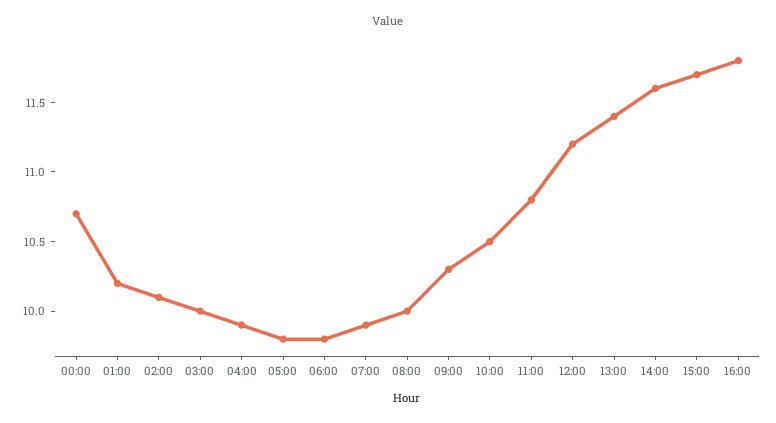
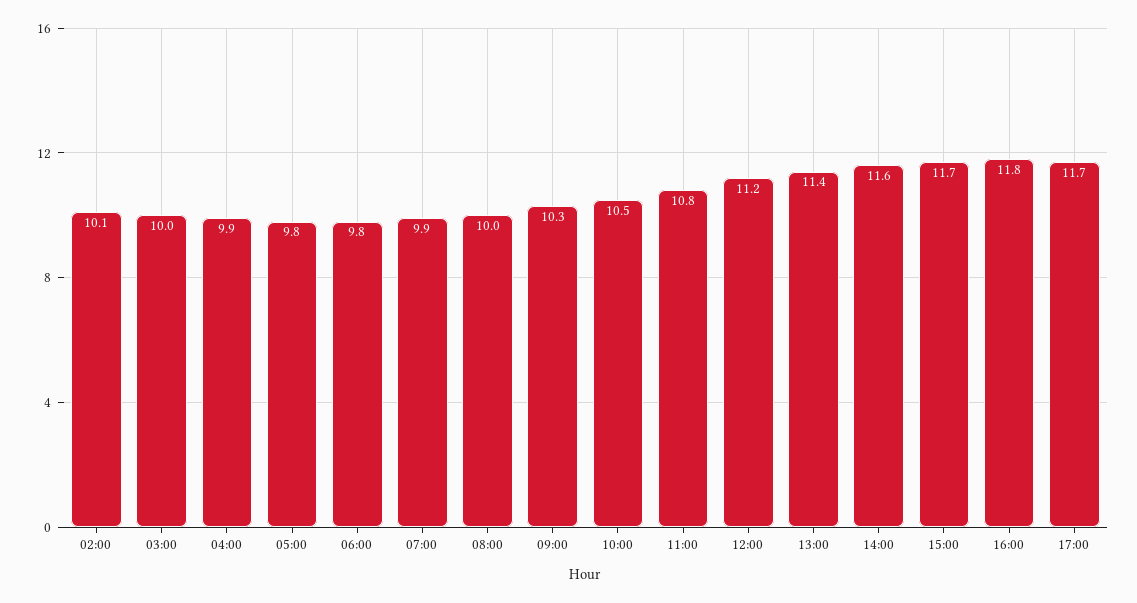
00:00: 10.7 -> none
01:00: 10.2 -> none
17:00: none -> 11.7

